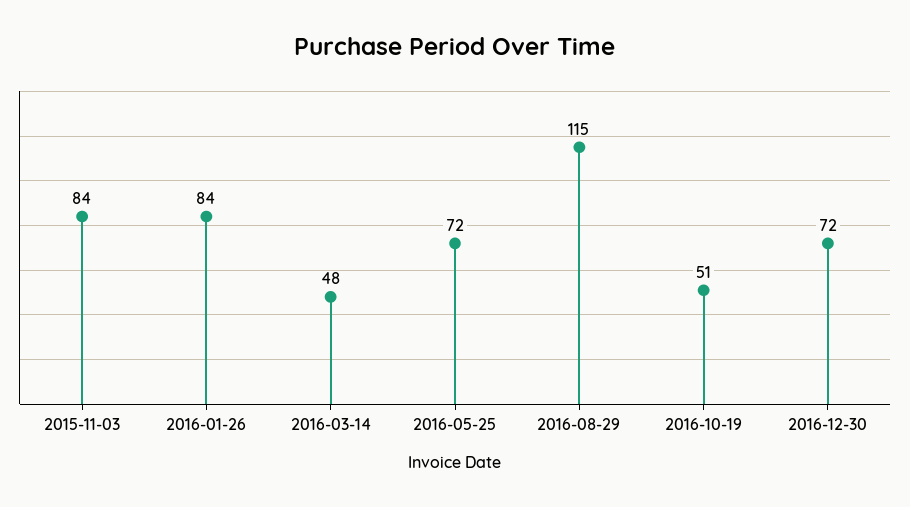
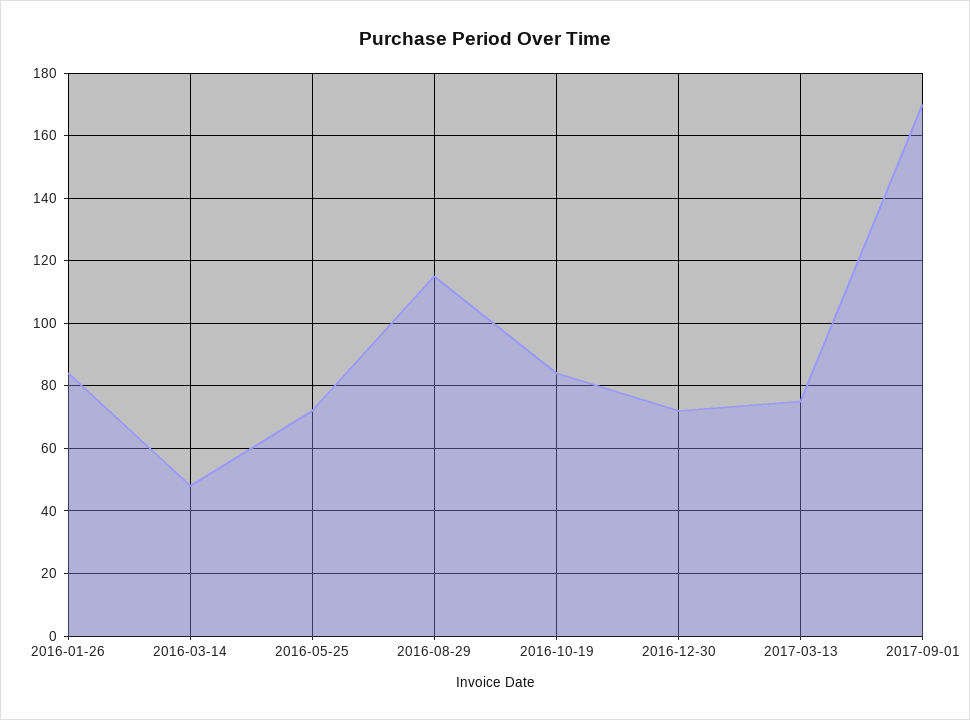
2015-11-03: 84 -> none
2016-10-19: 51 -> 85
2017-03-13: none -> 75
2017-09-01: none -> 170

